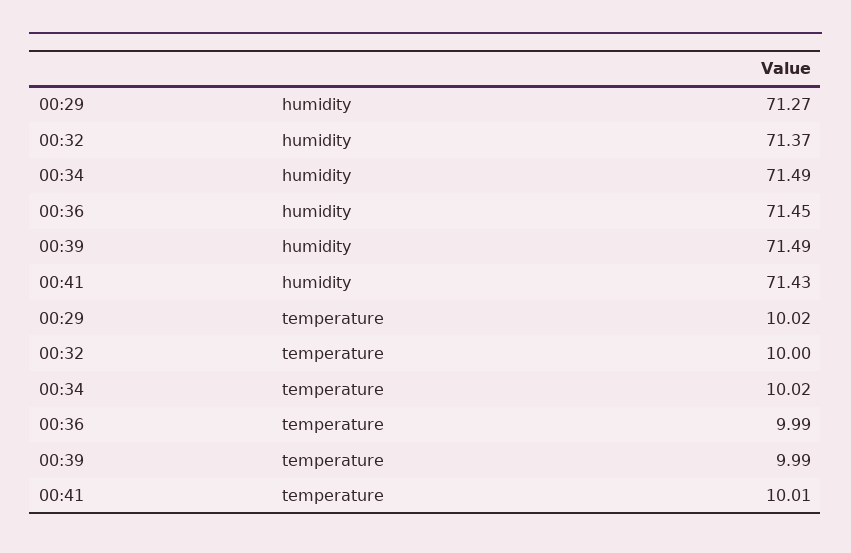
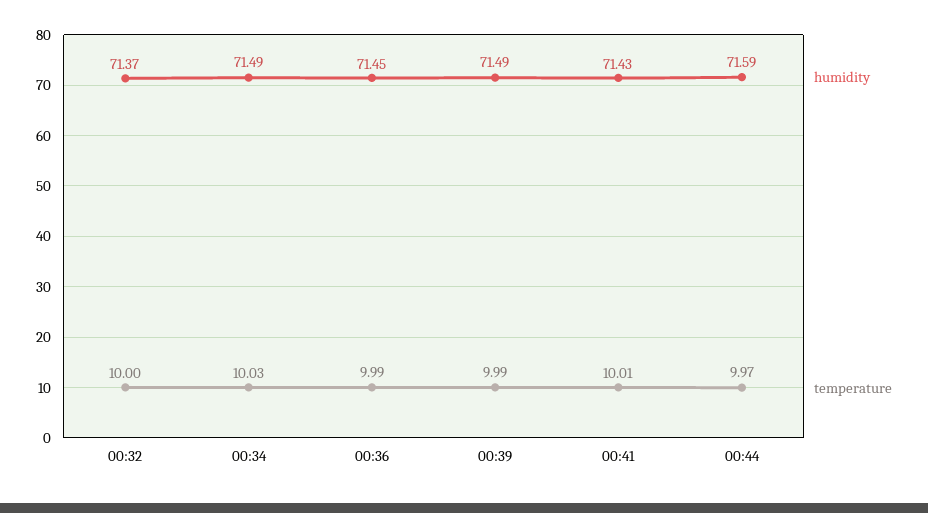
humidity, 00:29: 71.27 -> none
temperature, 00:29: 10.02 -> none
temperature, 00:34: 10.02 -> 10.03
humidity, 00:44: none -> 71.59
temperature, 00:44: none -> 9.97

